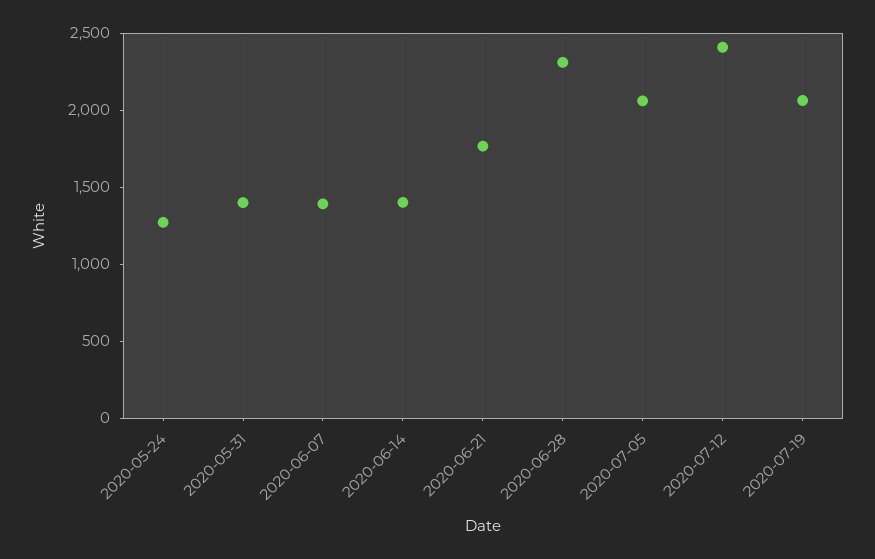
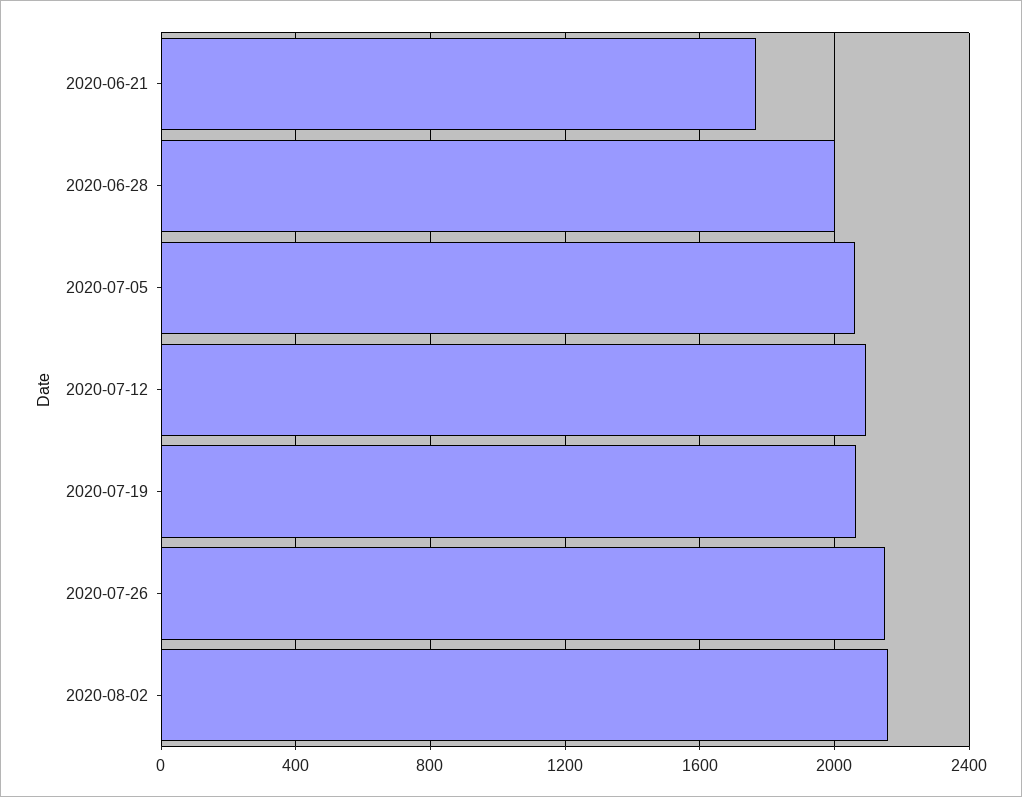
2020-05-24: 1300 -> none
2020-05-31: 1400 -> none
2020-06-07: 1400 -> none
2020-06-14: 1400 -> none
2020-06-28: 2300 -> 2000
2020-07-12: 2400 -> 2100
2020-07-26: none -> 2150
2020-08-02: none -> 2150

